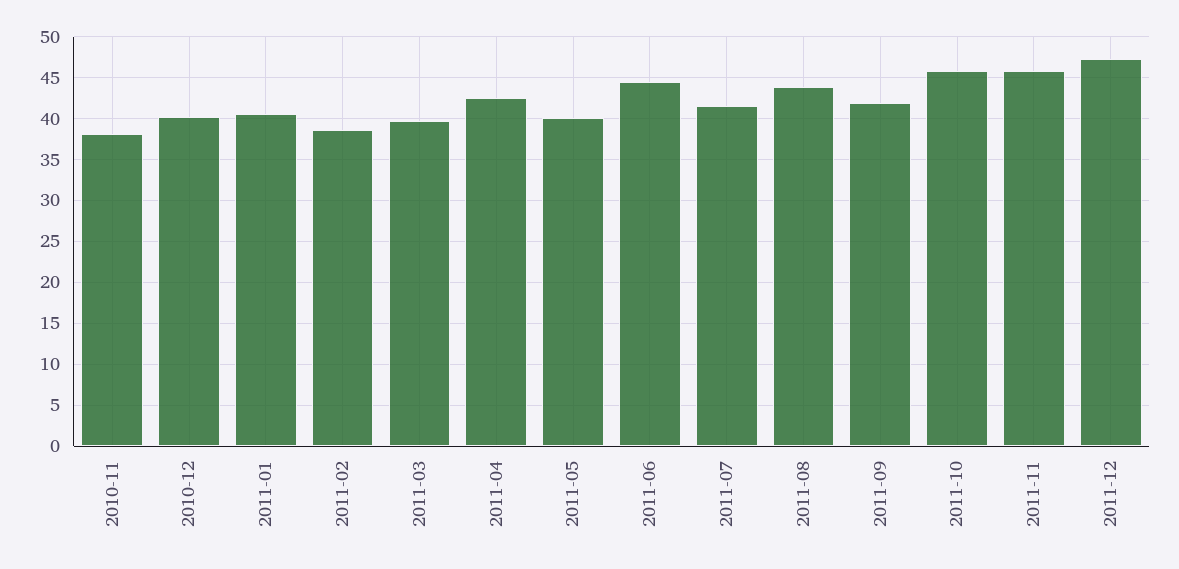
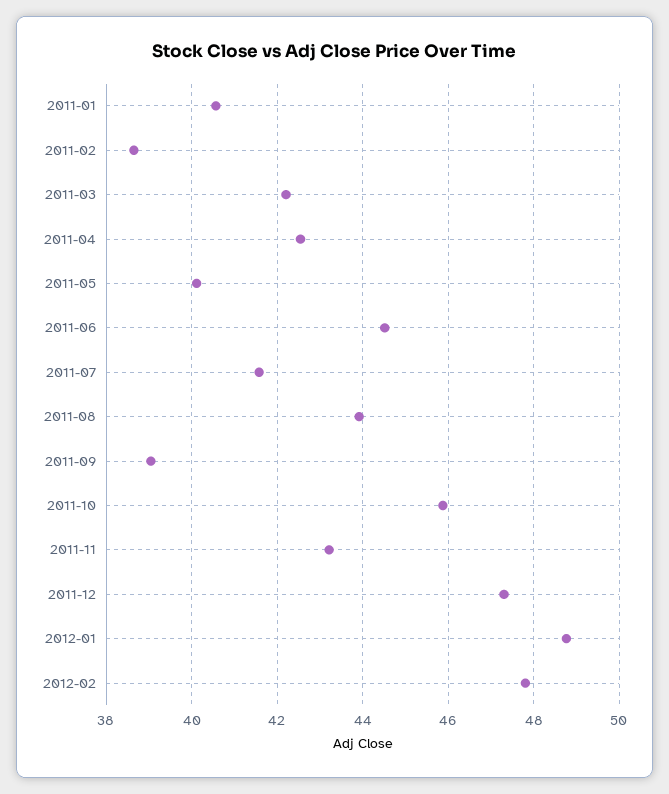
2010-11: 38 -> none
2010-12: 40 -> none
2011-03: 40 -> 42.2
2011-09: 42 -> 39
2011-11: 46 -> 43.2
2012-01: none -> 48.8
2012-02: none -> 47.8

